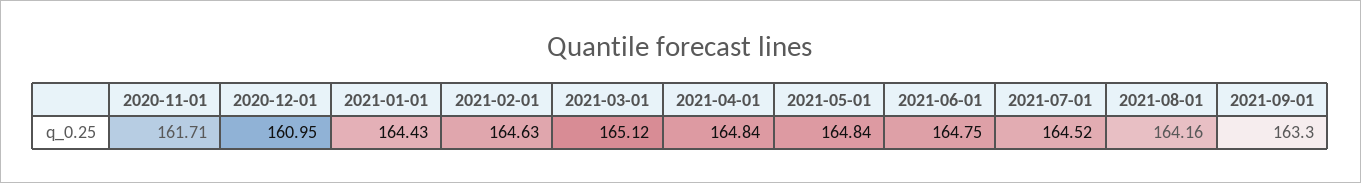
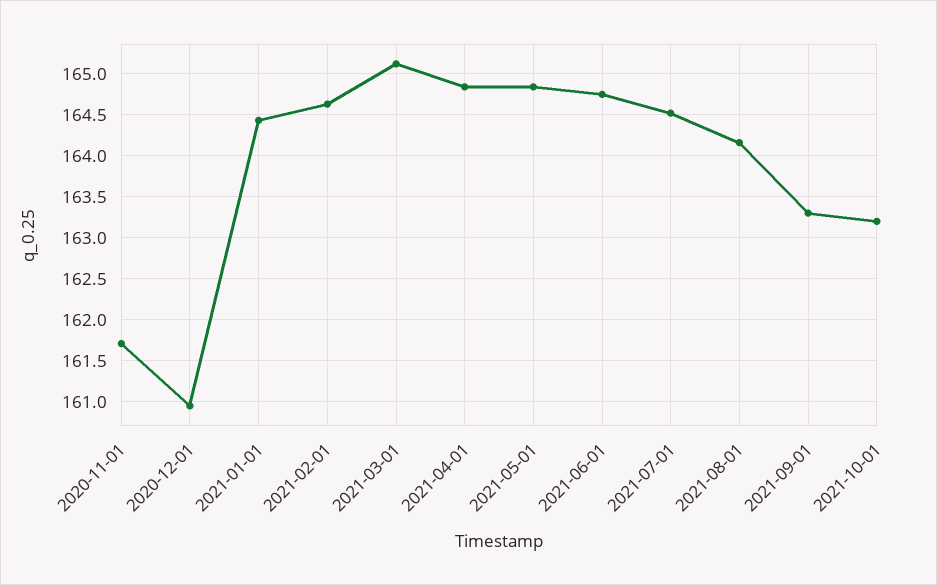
2021-10-01: none -> 163.2

